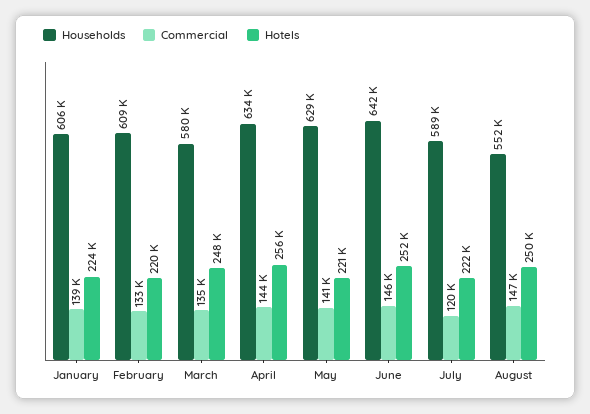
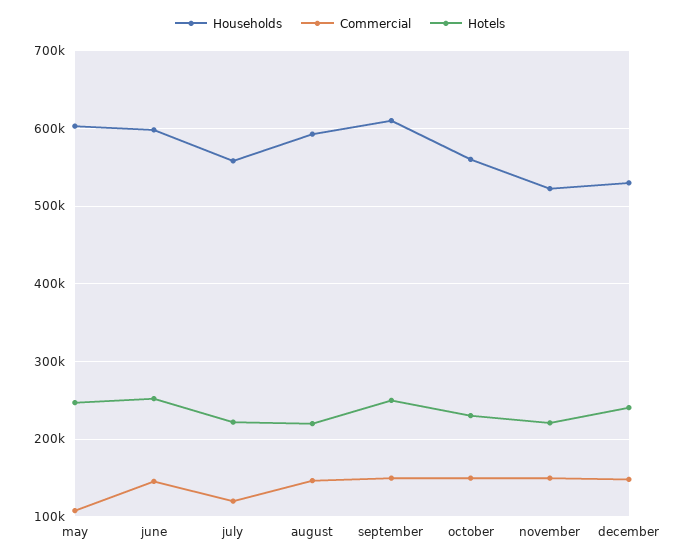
Households, January: 606000 -> none
Commercial, January: 139000 -> none
Hotels, January: 224000 -> none
Households, February: 609000 -> none
Commercial, February: 133000 -> none
Hotels, February: 220000 -> none
Households, March: 580000 -> none
Commercial, March: 135000 -> none
Hotels, March: 248000 -> none
Households, April: 634000 -> none
Commercial, April: 144000 -> none
Hotels, April: 256000 -> none
Households, May: 629000 -> 600000
Commercial, May: 141000 -> 110000
Hotels, May: 221000 -> 250000
Households, June: 642000 -> 600000
Households, July: 589000 -> 560000
Households, August: 552000 -> 590000
Hotels, August: 250000 -> 220000
Households, september: none -> 610000
Commercial, september: none -> 150000
Hotels, september: none -> 250000
Households, october: none -> 560000
Commercial, october: none -> 150000
Hotels, october: none -> 230000
Households, november: none -> 520000
Commercial, november: none -> 150000
Hotels, november: none -> 220000
Households, december: none -> 530000
Commercial, december: none -> 150000
Hotels, december: none -> 240000

